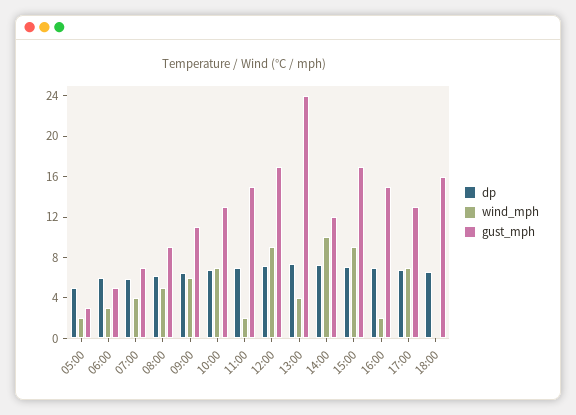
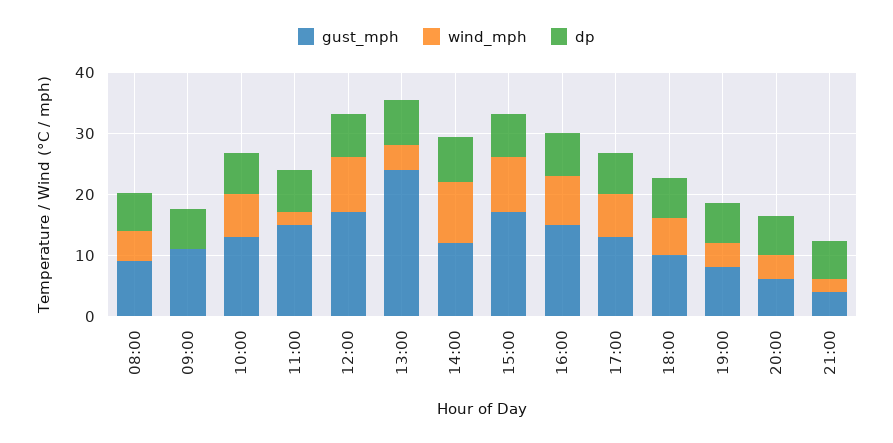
dp, 05:00: 5 -> none
wind_mph, 05:00: 2 -> none
gust_mph, 05:00: 3 -> none
dp, 06:00: 6 -> none
wind_mph, 06:00: 3 -> none
gust_mph, 06:00: 5 -> none
dp, 07:00: 6 -> none
wind_mph, 07:00: 4 -> none
gust_mph, 07:00: 7 -> none
wind_mph, 09:00: 6 -> 0
wind_mph, 16:00: 2 -> 8
wind_mph, 18:00: 0 -> 6
gust_mph, 18:00: 16 -> 10
gust_mph, 19:00: none -> 8
wind_mph, 19:00: none -> 4
dp, 19:00: none -> 6
gust_mph, 20:00: none -> 6
wind_mph, 20:00: none -> 4
dp, 20:00: none -> 6
gust_mph, 21:00: none -> 4
wind_mph, 21:00: none -> 2
dp, 21:00: none -> 6

